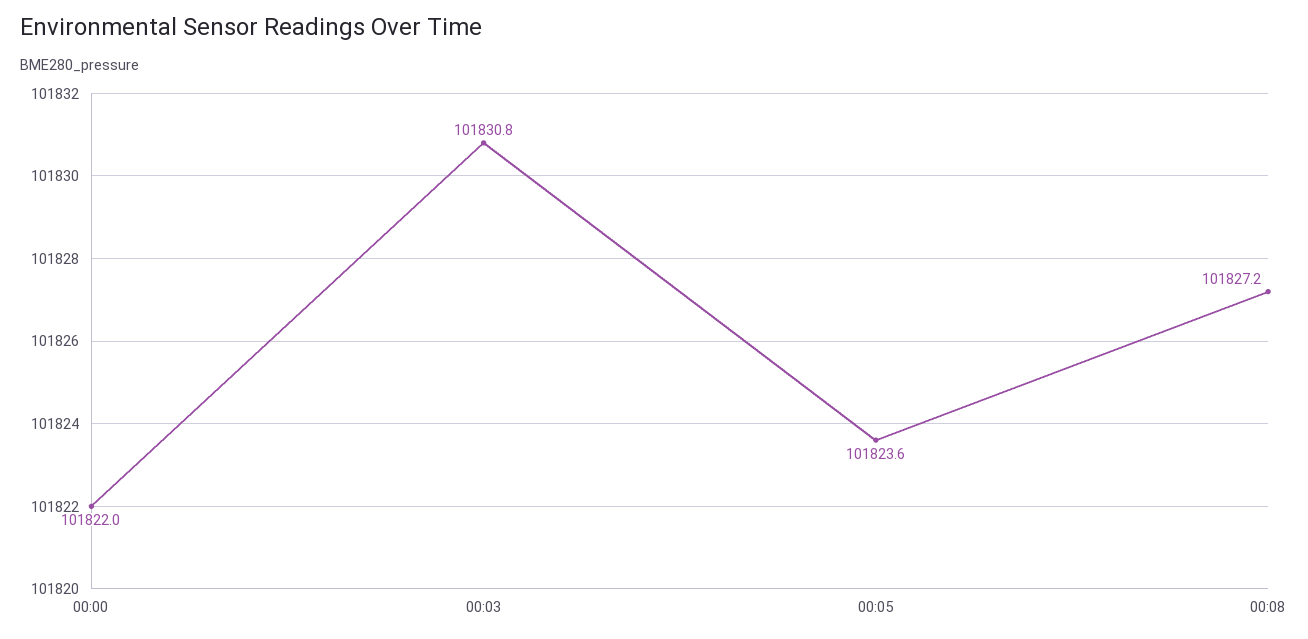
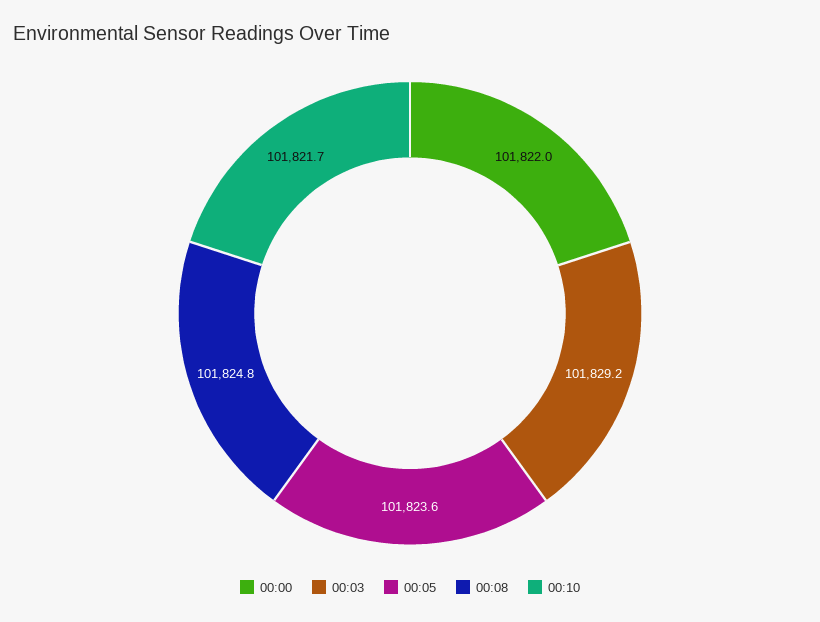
00:03: 101830.8 -> 101829.2
00:08: 101827.2 -> 101824.8
00:10: none -> 101821.7

